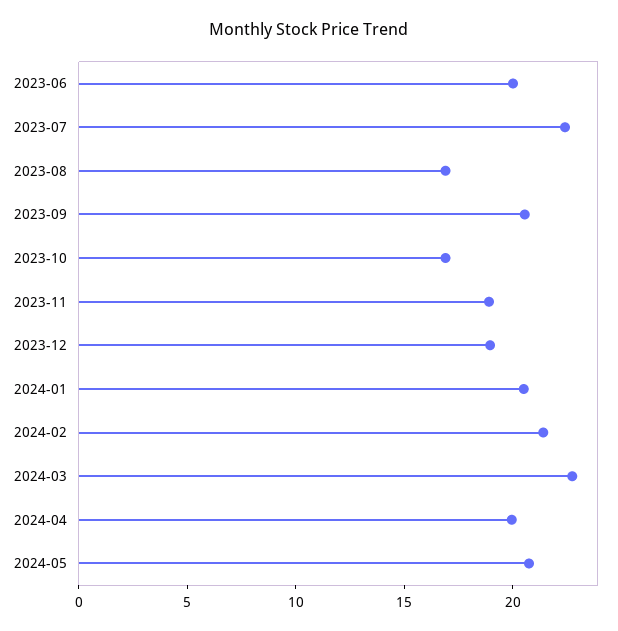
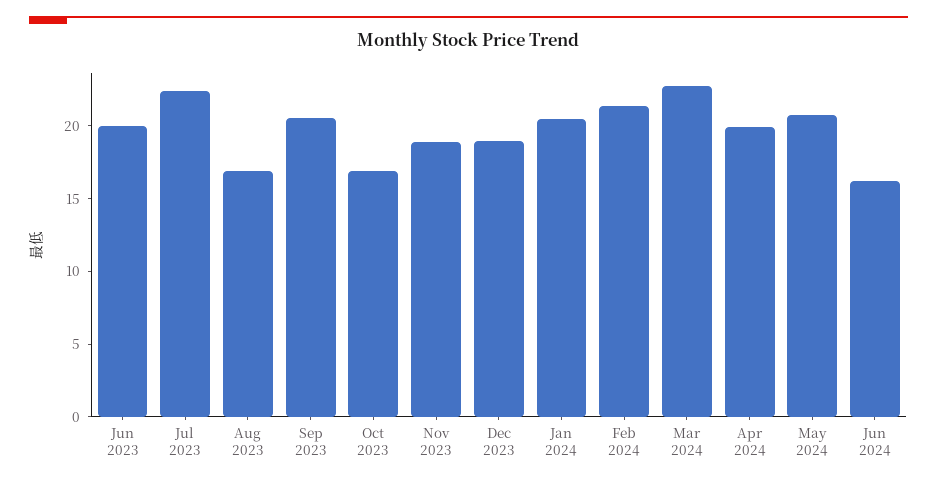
Jun 2024: none -> 16

